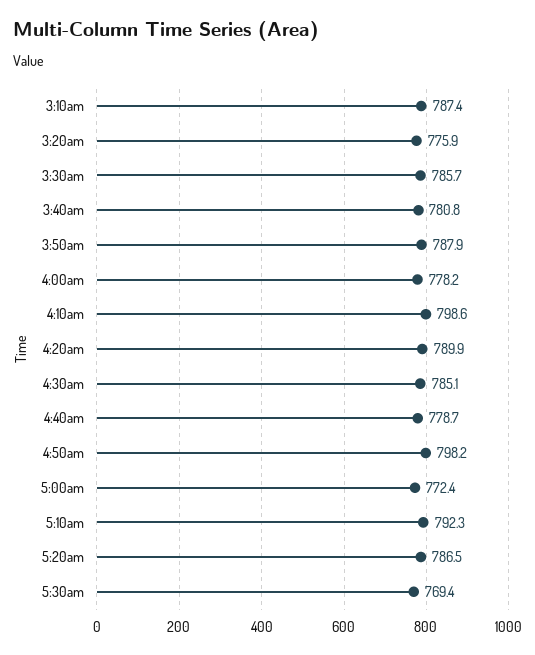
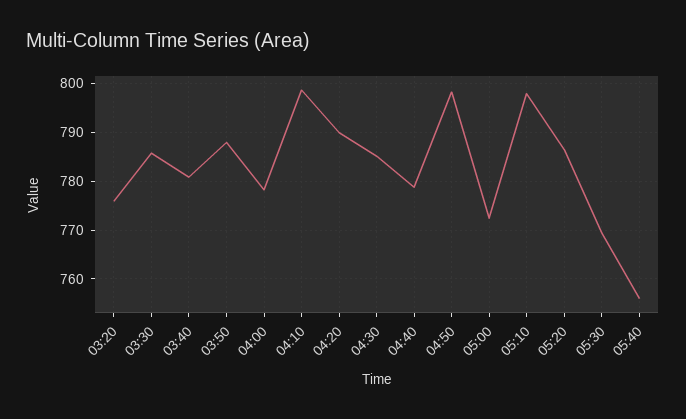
3:10am: 787.4 -> none
5:10am: 792.3 -> 798
05:40: none -> 756

